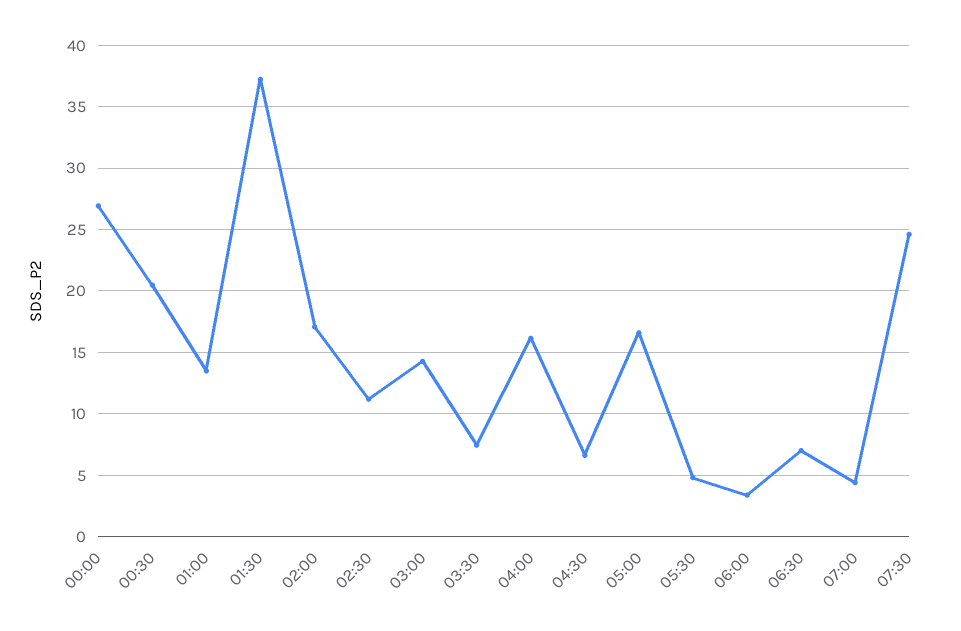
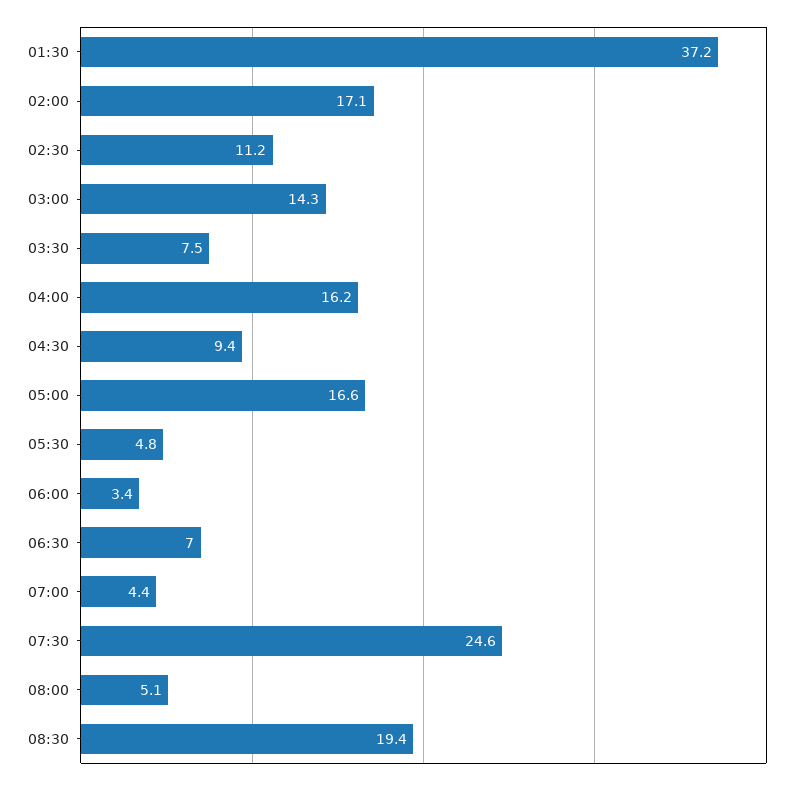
00:00: 27 -> none
00:30: 20.5 -> none
01:00: 13.5 -> none
04:30: 6.5 -> 9.4
08:00: none -> 5.1
08:30: none -> 19.4

